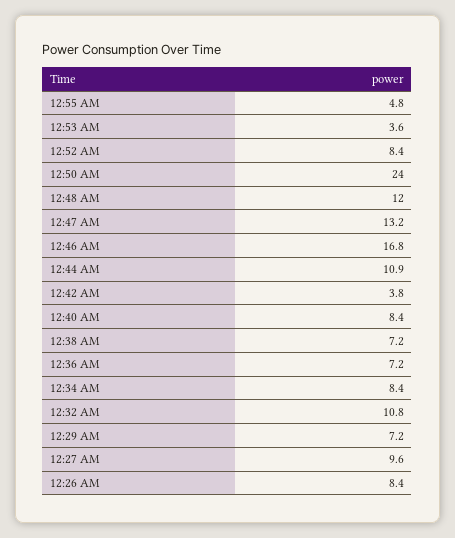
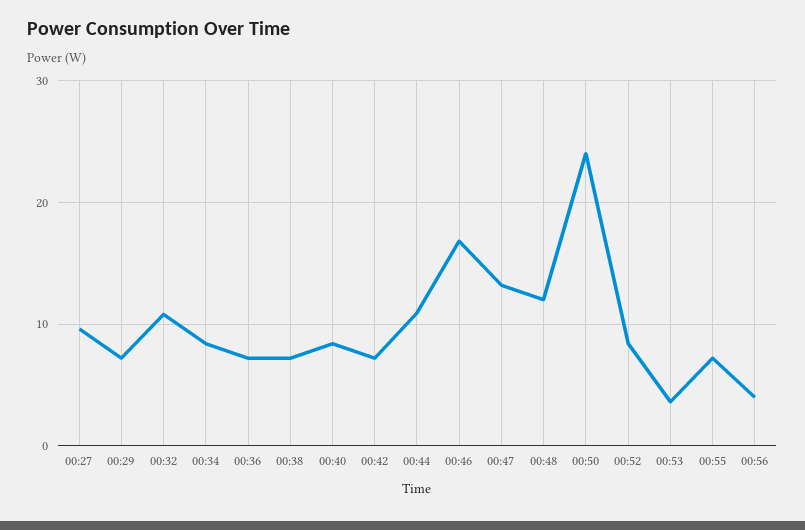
12:55 AM: 4.8 -> 7
12:42 AM: 3.8 -> 7
12:26 AM: 8.4 -> none
00:56: none -> 4

